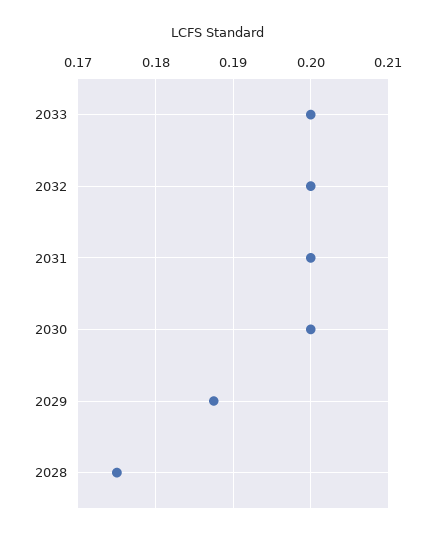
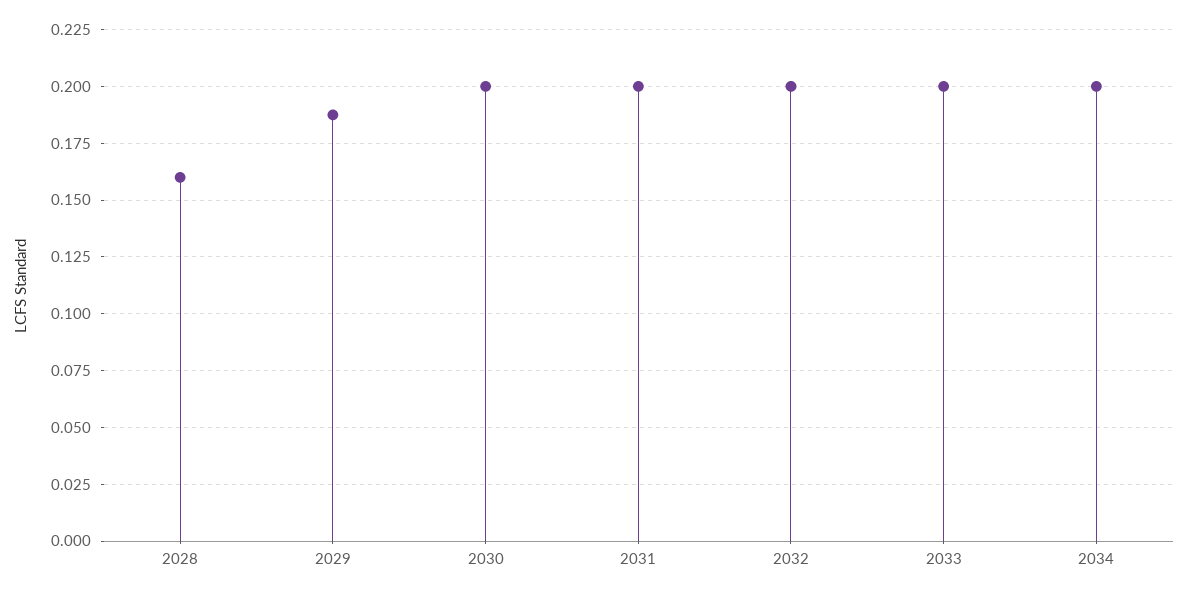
2028: 0.175 -> 0.16
2034: none -> 0.2

